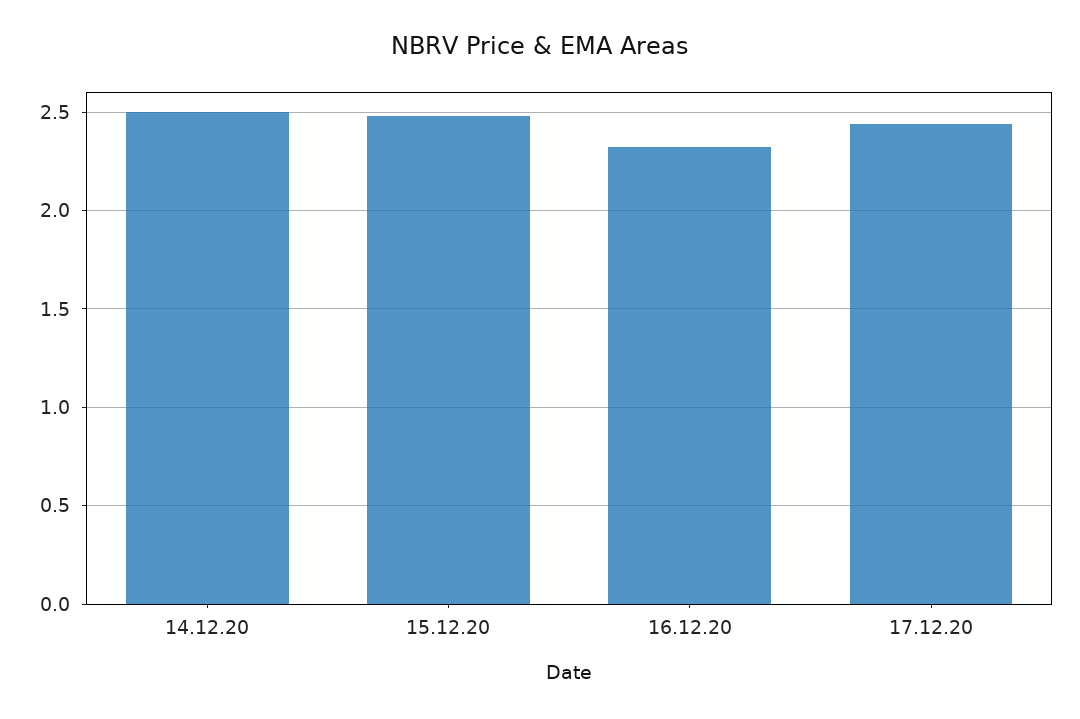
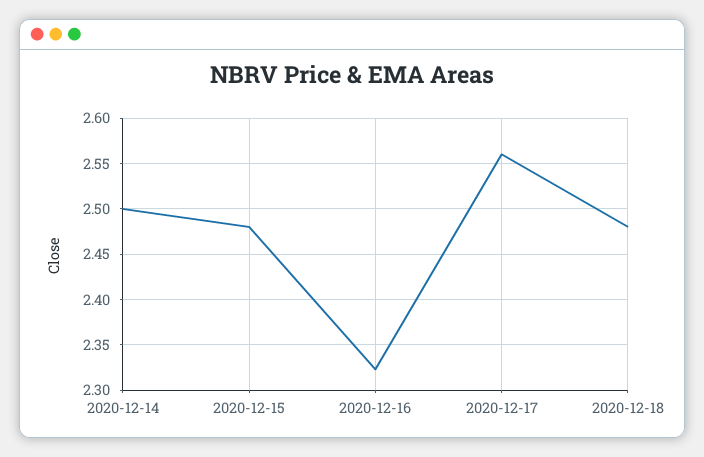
17.12.20: 2.45 -> 2.56
2020-12-18: none -> 2.48

